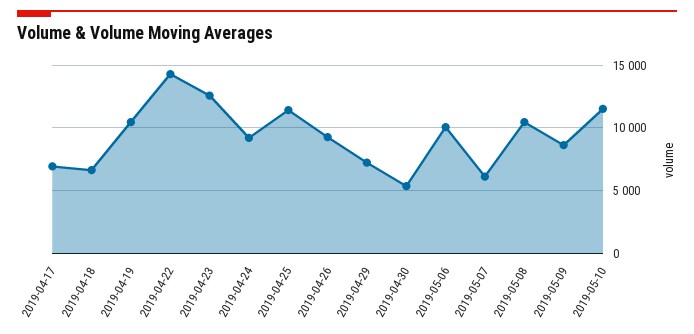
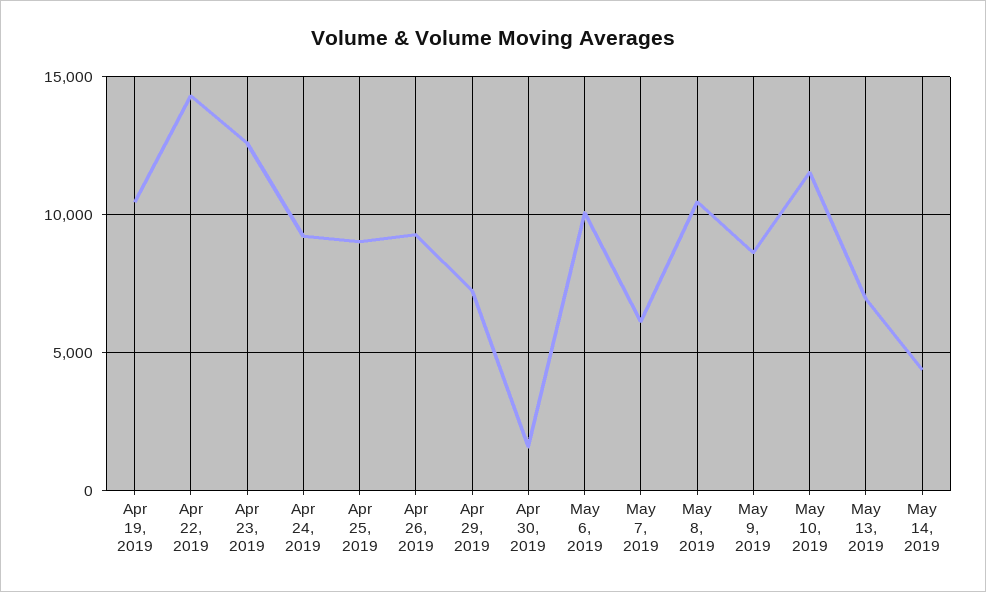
2019-04-17: 7000 -> none
2019-04-18: 6500 -> none
2019-04-25: 11500 -> 9000
2019-04-30: 5500 -> 1500
May 13, 2019: none -> 7000
May 14, 2019: none -> 4500

